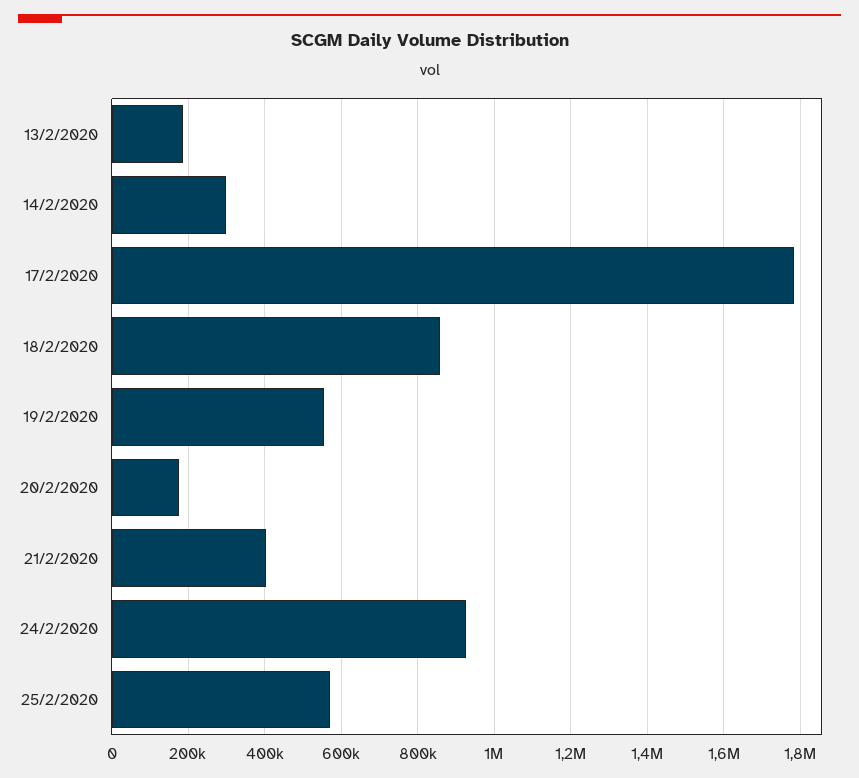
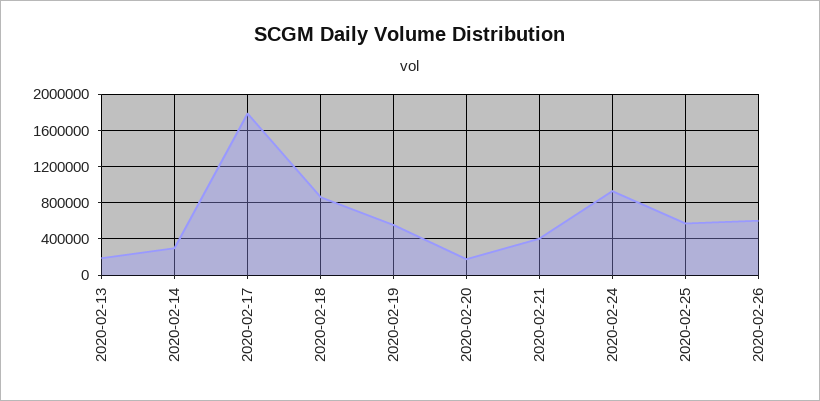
2020-02-26: none -> 600000

